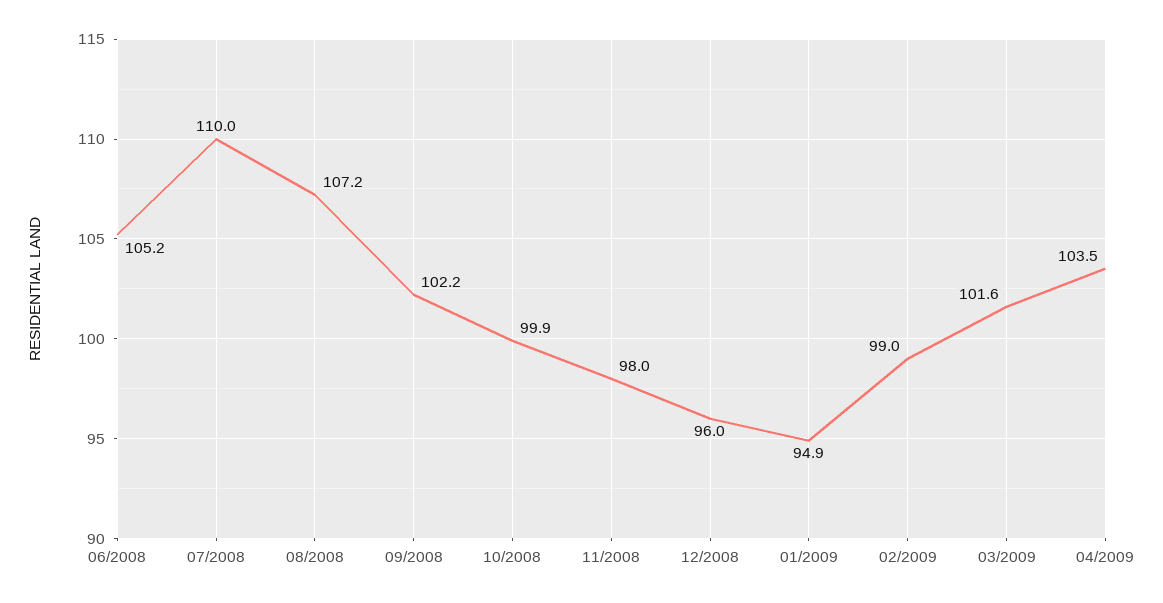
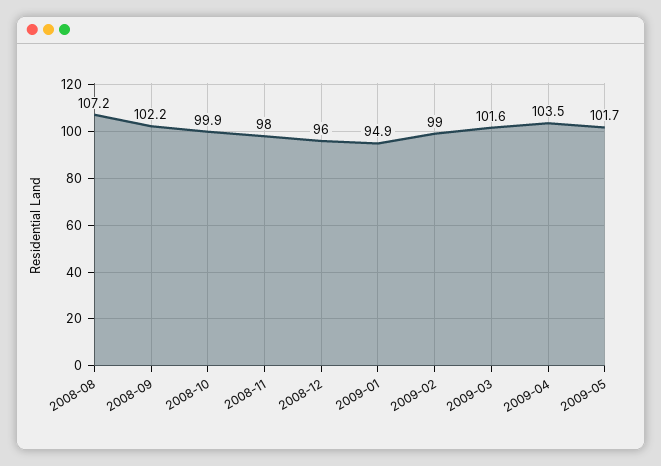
06/2008: 105.2 -> none
07/2008: 110 -> none
2009-05: none -> 101.7

